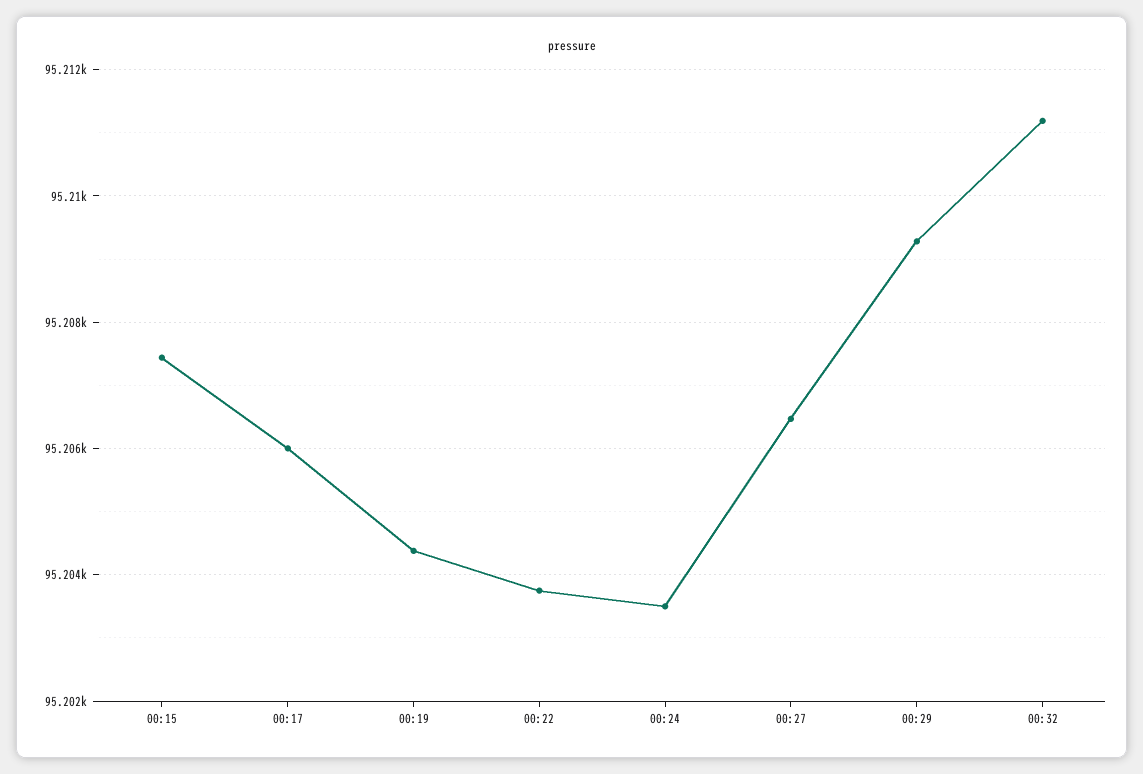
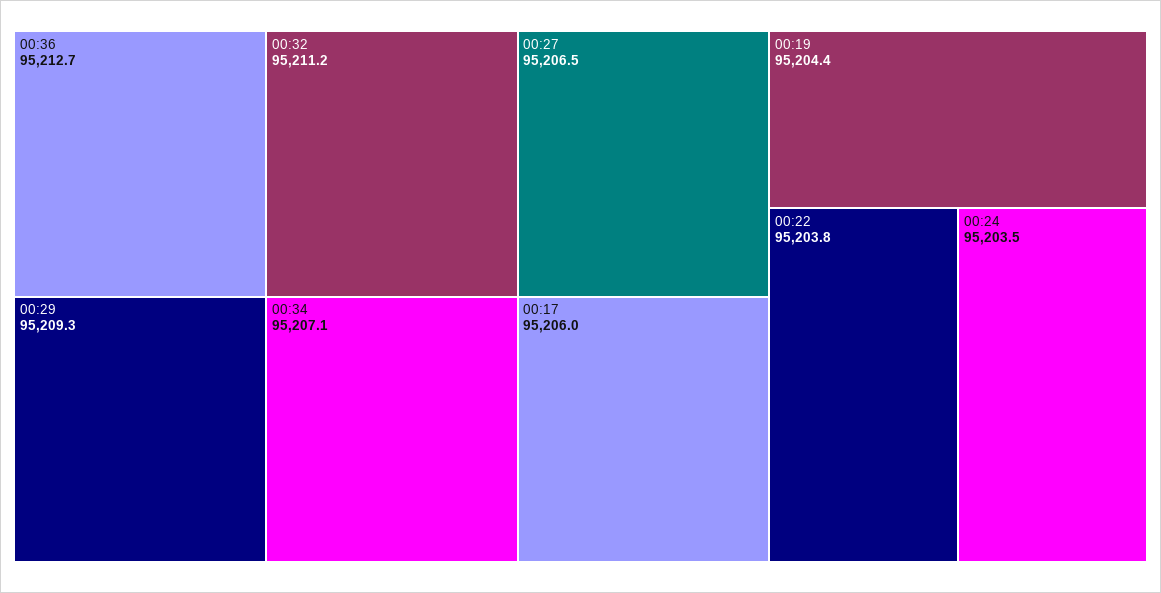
00:15: 95207.4 -> none
00:36: none -> 95212.7
00:34: none -> 95207.1

